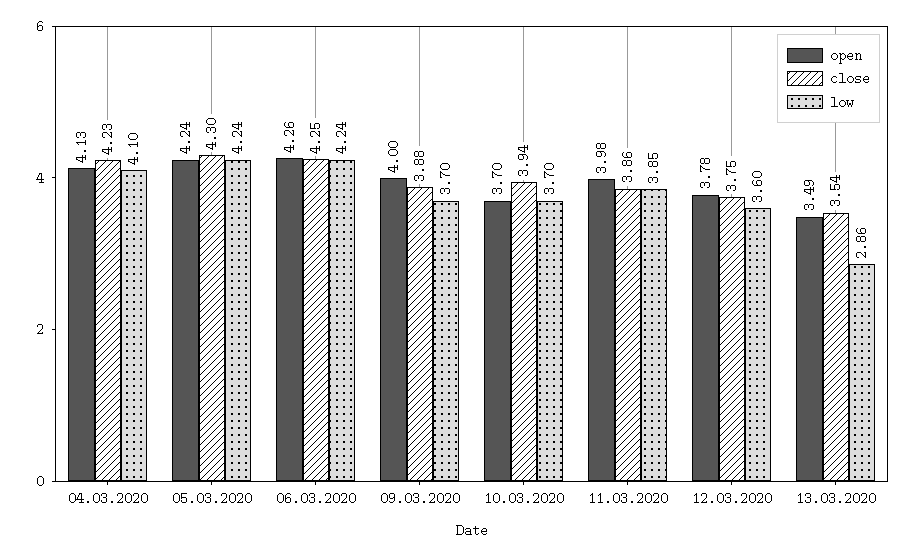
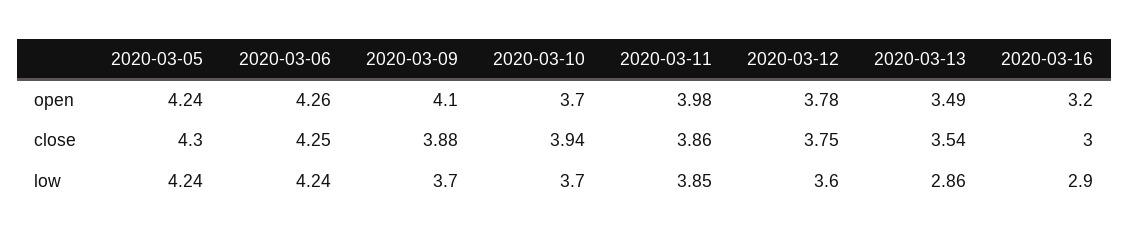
open, 04.03.2020: 4.13 -> none
close, 04.03.2020: 4.23 -> none
low, 04.03.2020: 4.1 -> none
open, 09.03.2020: 4 -> 4.1
open, 2020-03-16: none -> 3.2
close, 2020-03-16: none -> 3
low, 2020-03-16: none -> 2.9

